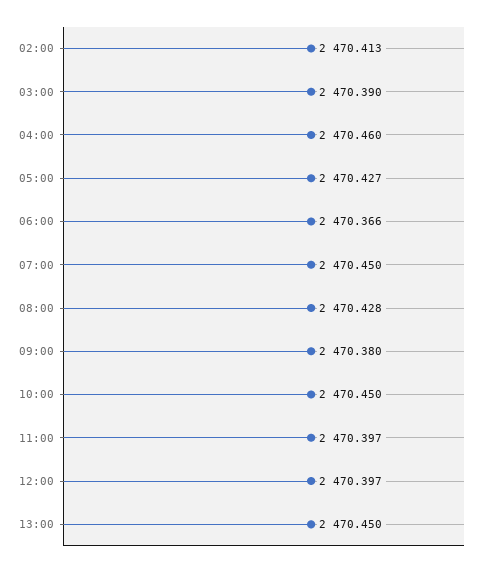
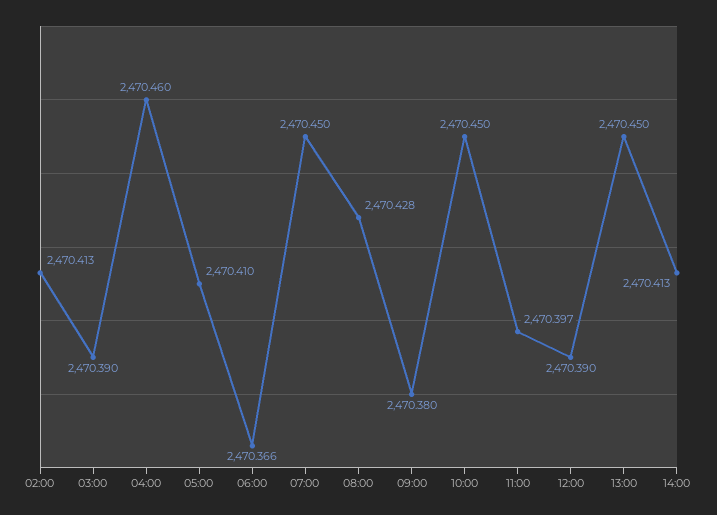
05:00: 2470.427 -> 2470.41
12:00: 2470.397 -> 2470.39
14:00: none -> 2470.413

